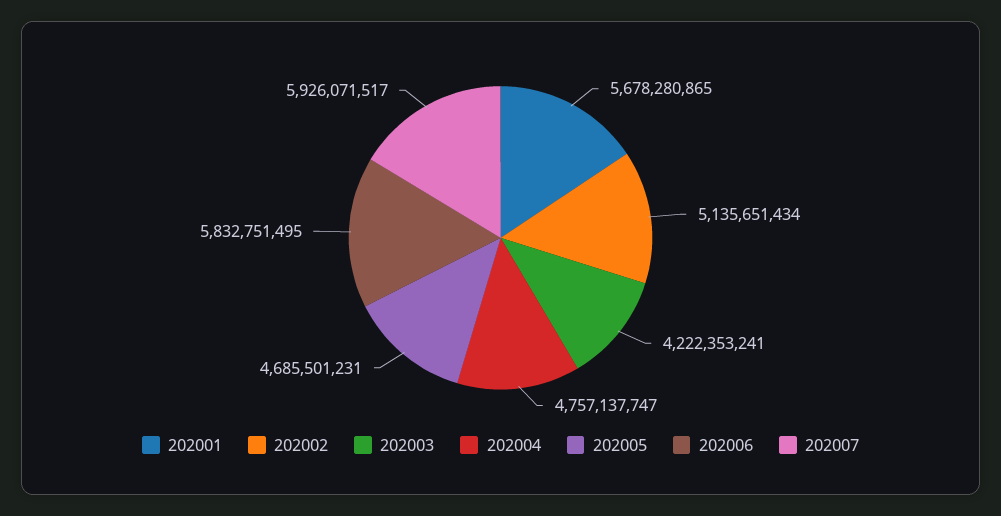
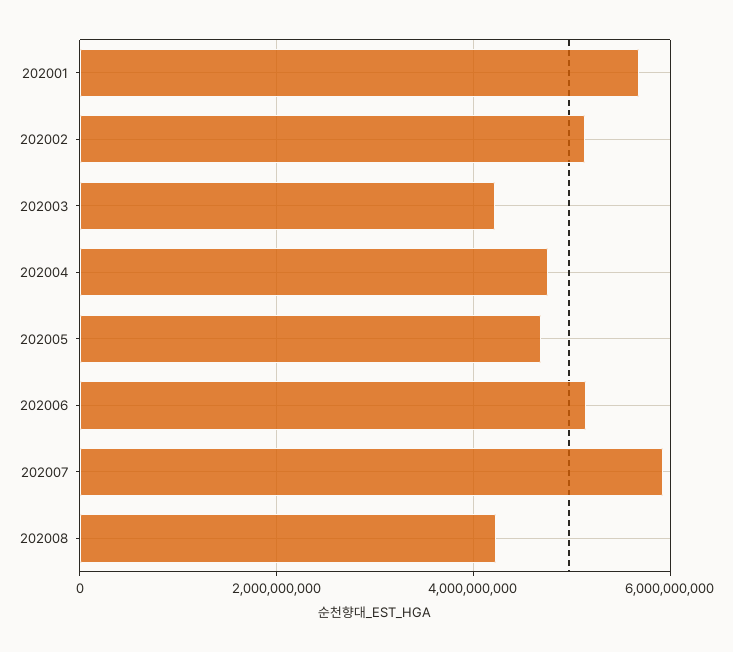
202006: 5832751495 -> 5200000000
202008: none -> 4200000000

